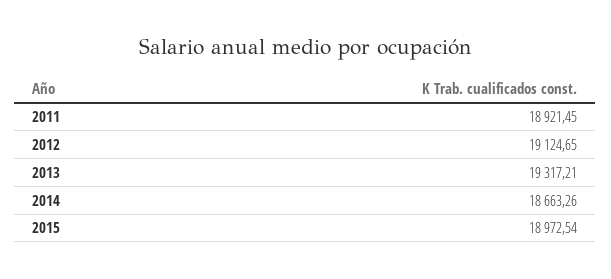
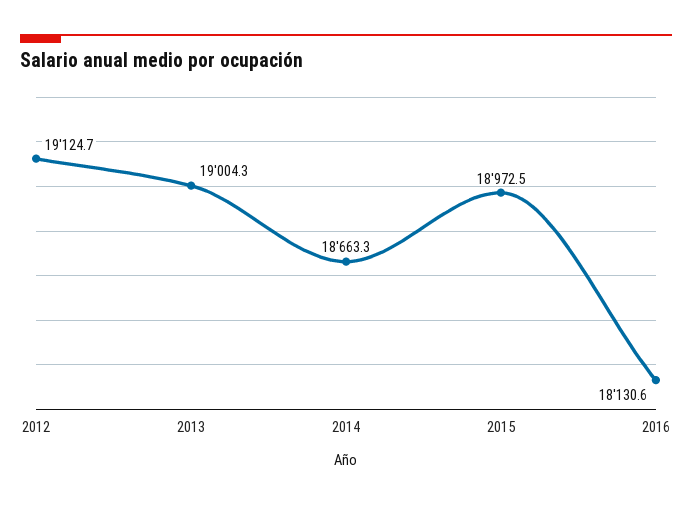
2011: 18921.45 -> none
2013: 19317.21 -> 19004.3
2016: none -> 18130.6

